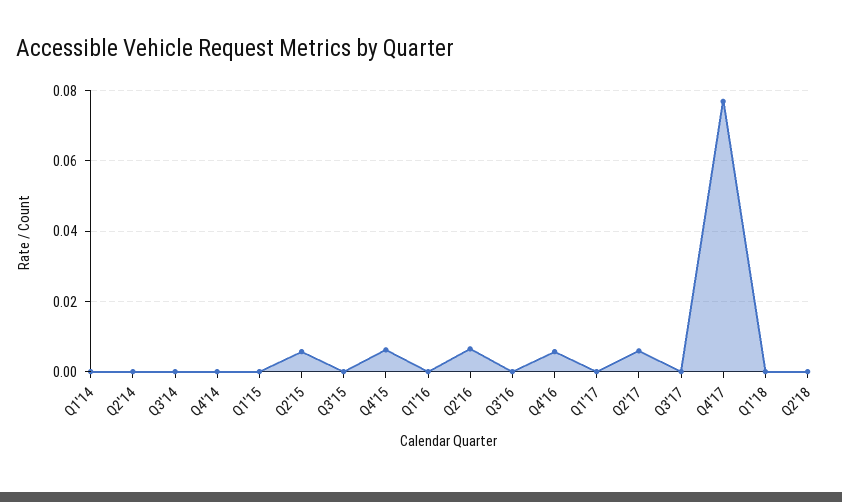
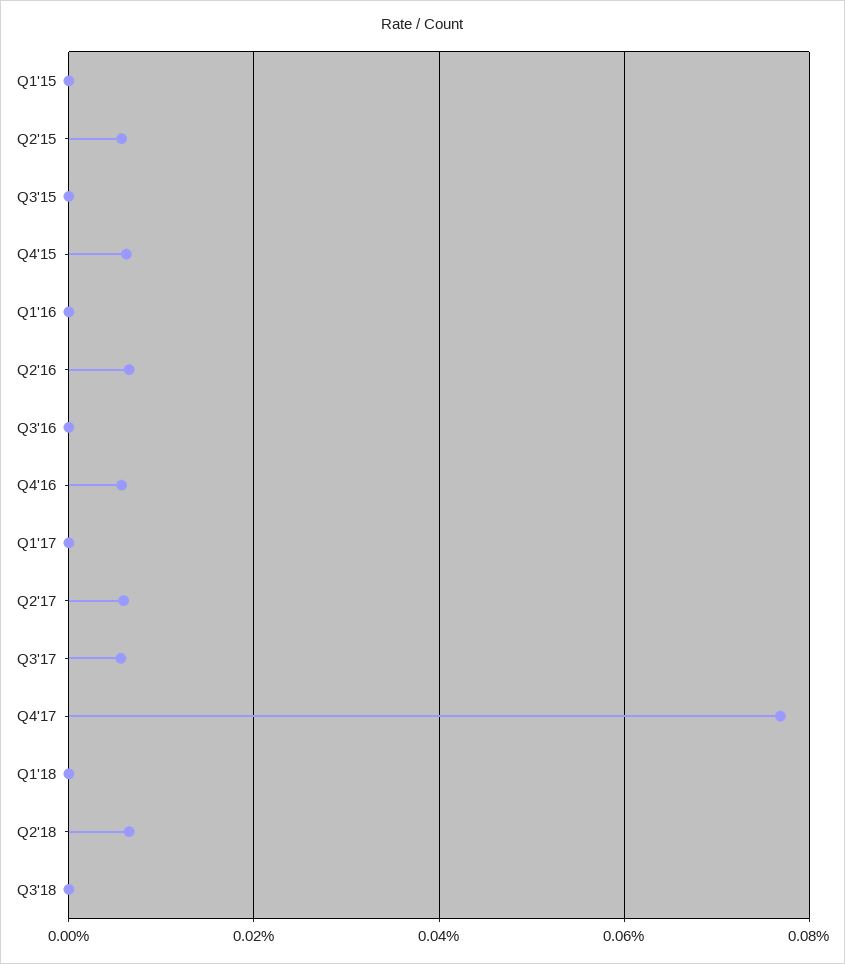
Q1'14: 0 -> none
Q2'14: 0 -> none
Q3'14: 0 -> none
Q4'14: 0 -> none
Q3'17: 0 -> 0.006
Q2'18: 0 -> 0.006
Q3'18: none -> 0

